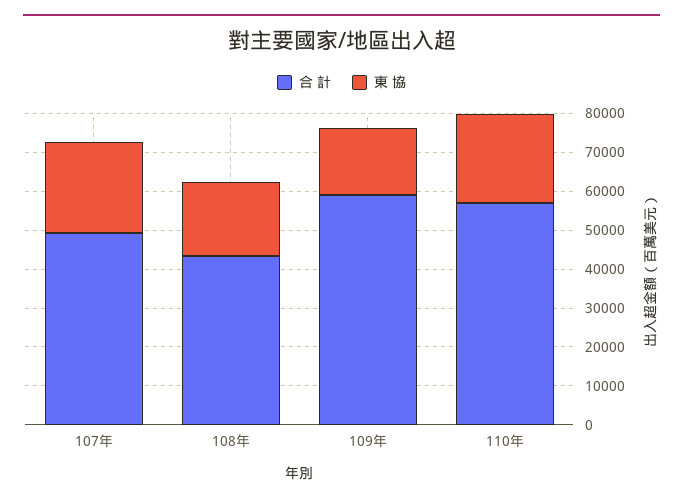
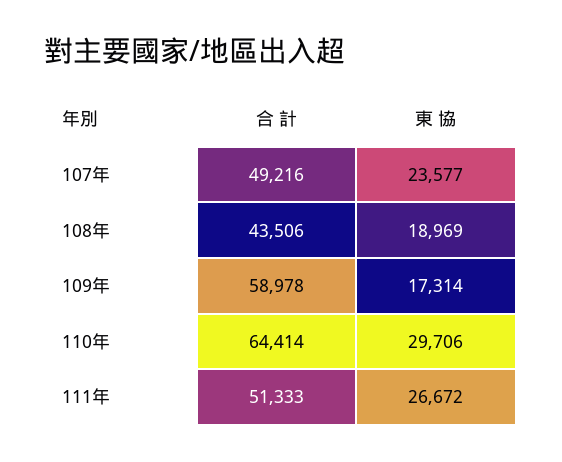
合 計, 110年: 57500 -> 64414
東 協, 110年: 22500 -> 29706
合 計, 111年: none -> 51333
東 協, 111年: none -> 26672

